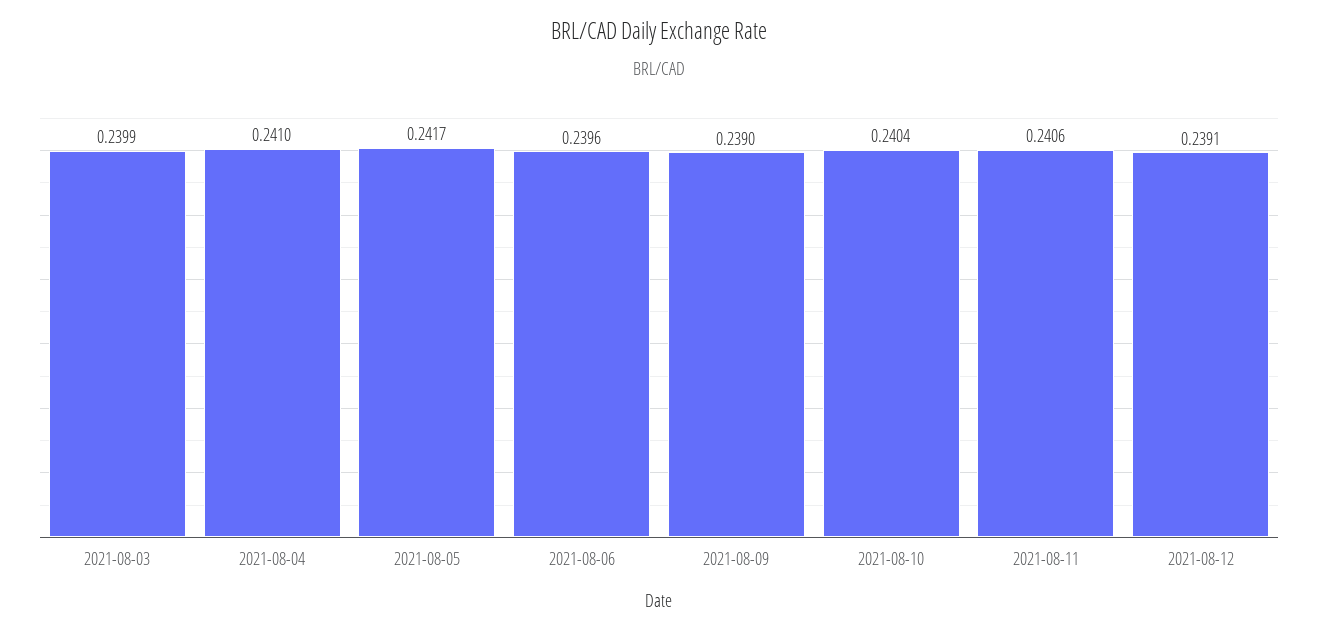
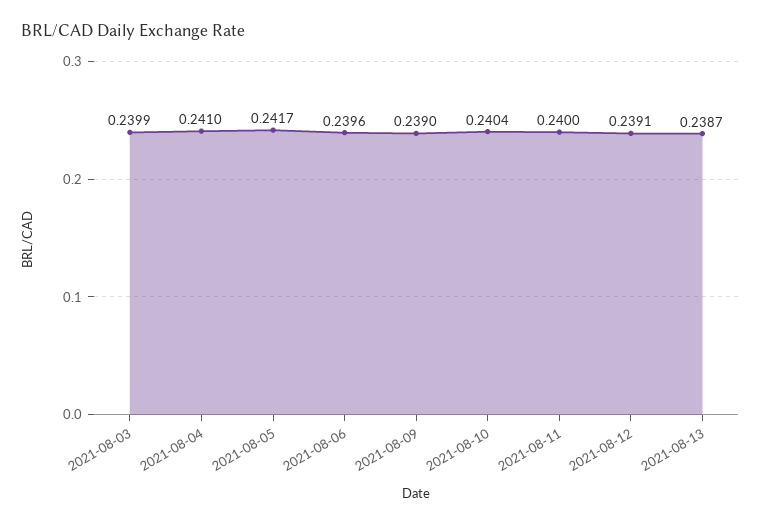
2021-08-11: 0.2406 -> 0.24
2021-08-13: none -> 0.2387

